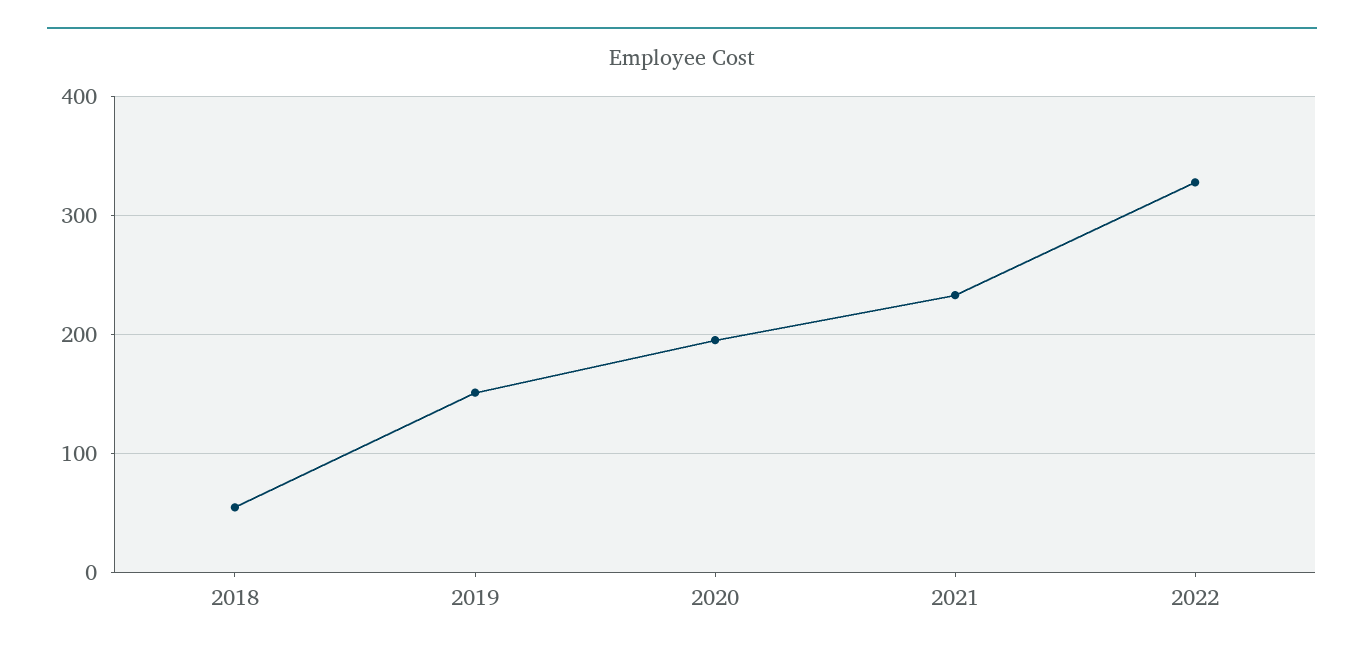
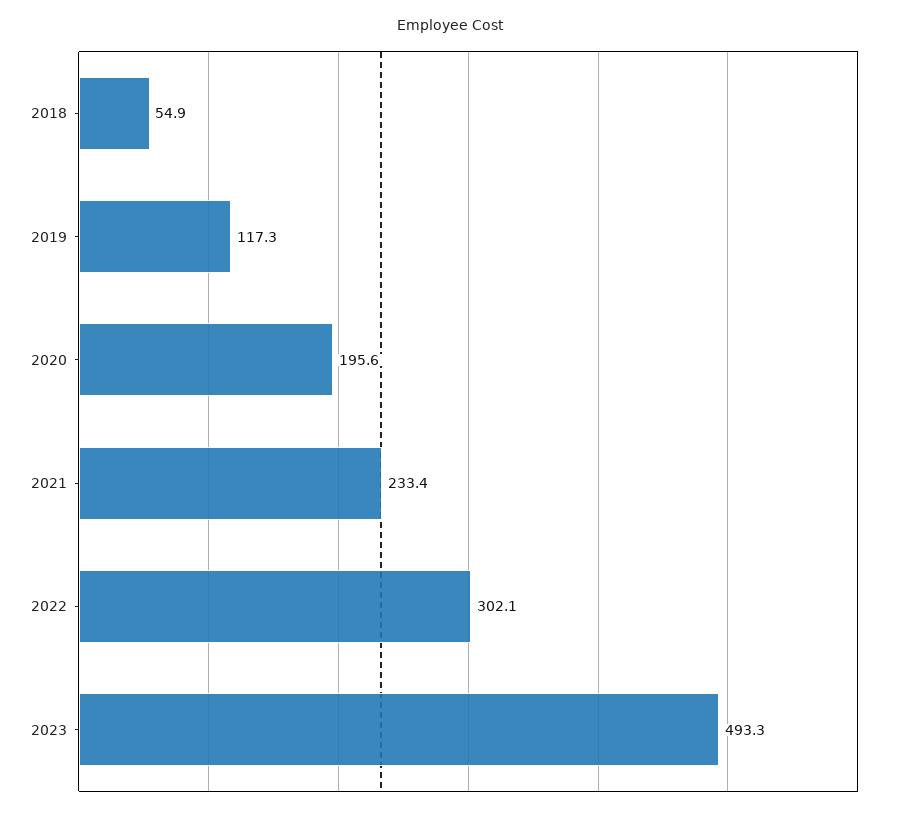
2019: 150 -> 117.3
2022: 330 -> 302.1
2023: none -> 493.3

